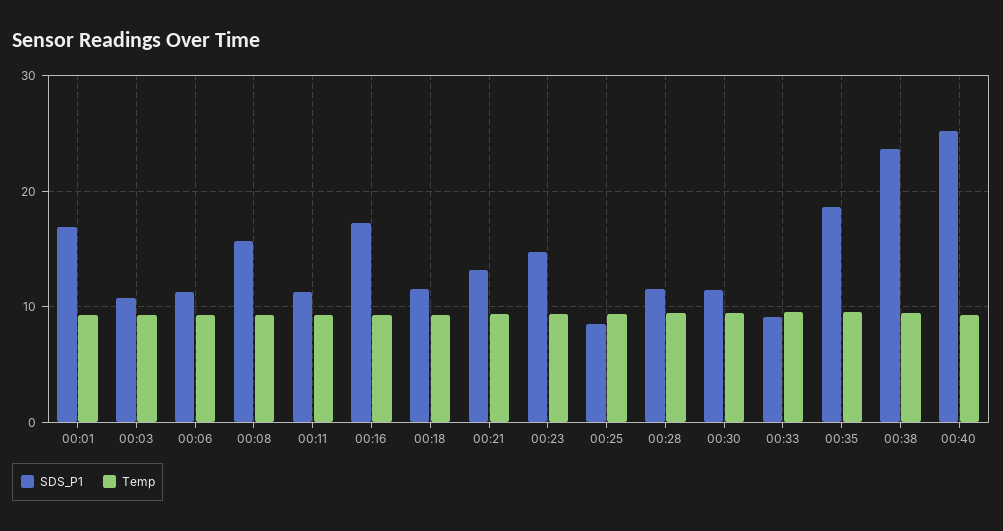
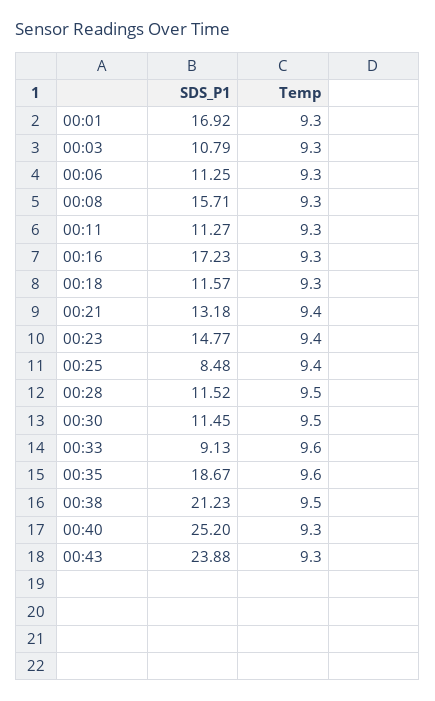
SDS_P1, 00:38: 24 -> 21.23
SDS_P1, 00:43: none -> 23.88
Temp, 00:43: none -> 9.3

